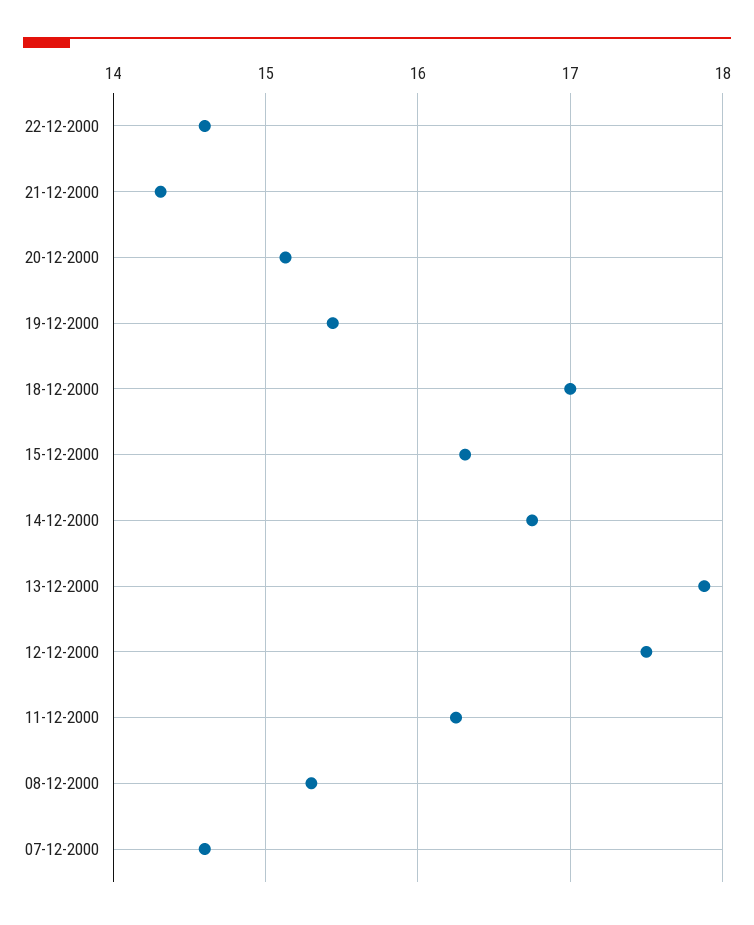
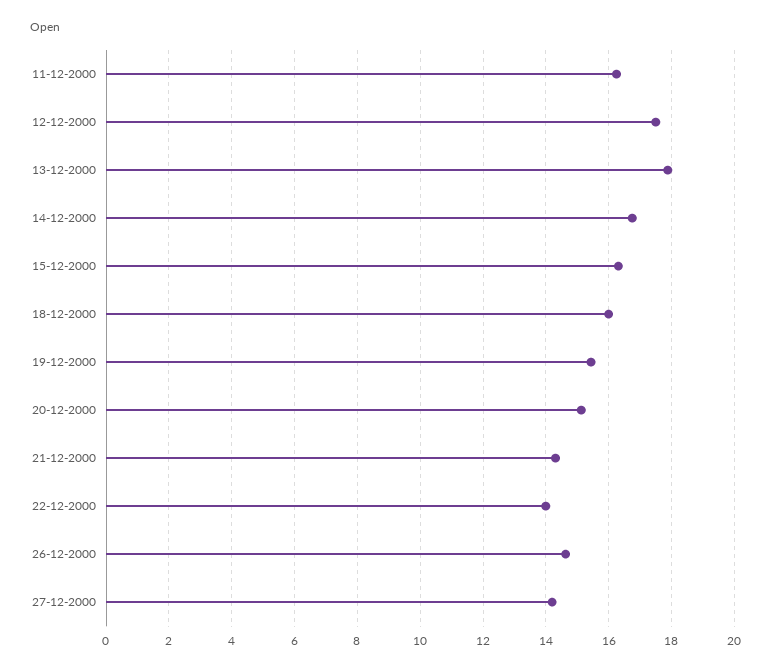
22-12-2000: 14.6 -> 14
18-12-2000: 17 -> 16
08-12-2000: 15.3 -> none
07-12-2000: 14.6 -> none
26-12-2000: none -> 14.6
27-12-2000: none -> 14.2

